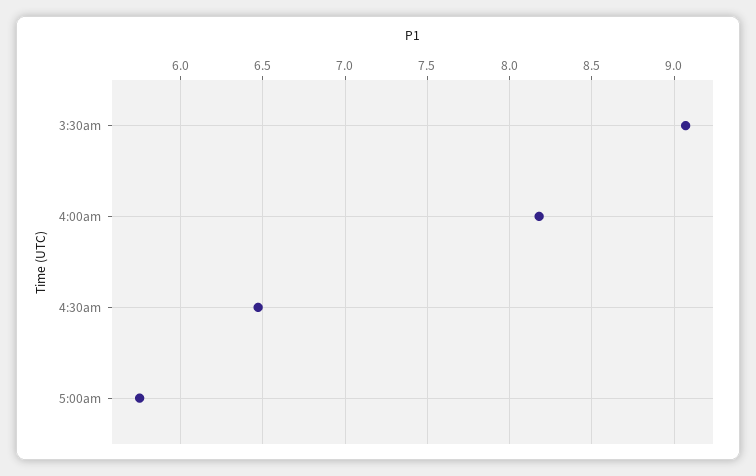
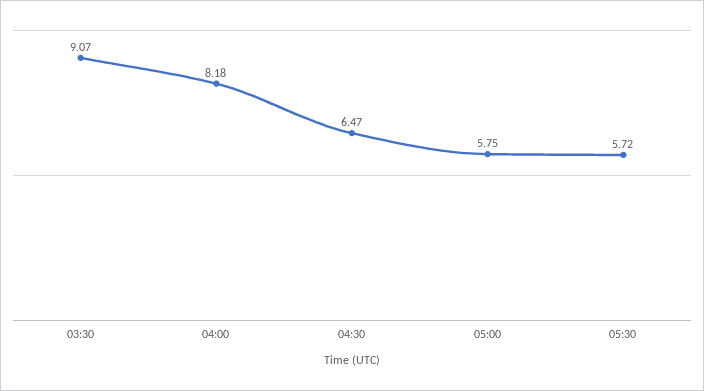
05:30: none -> 5.72

